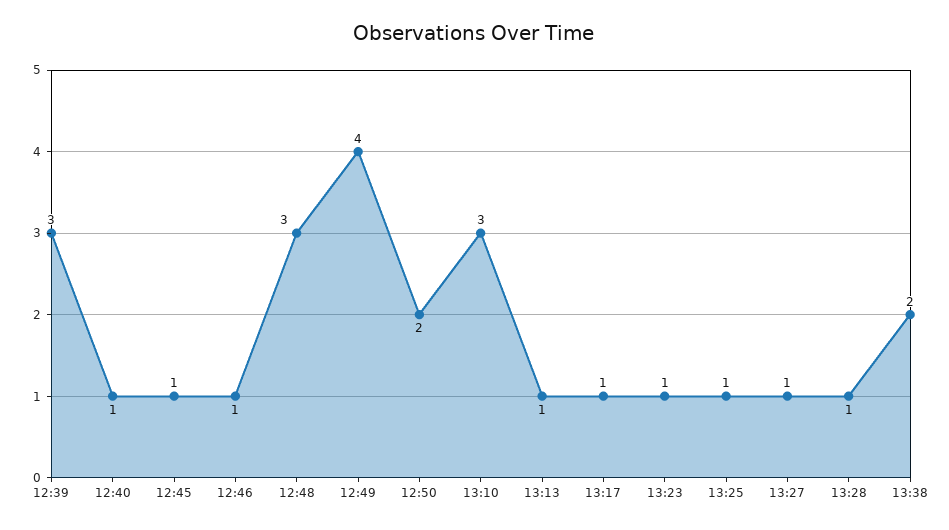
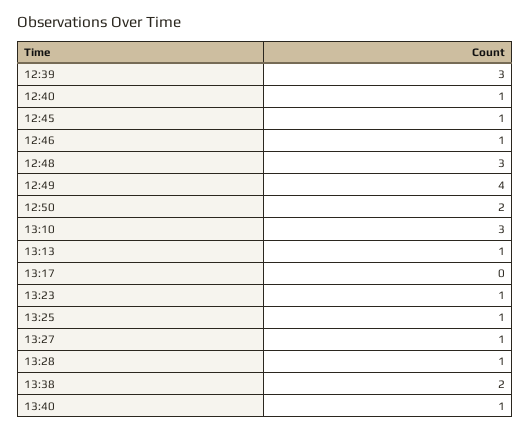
13:17: 1 -> 0
13:40: none -> 1

